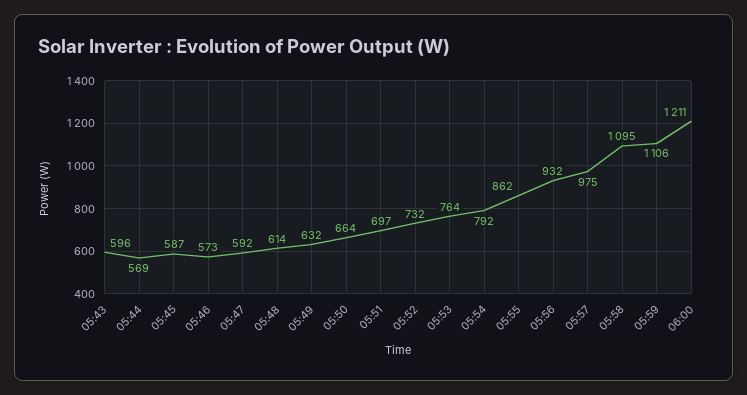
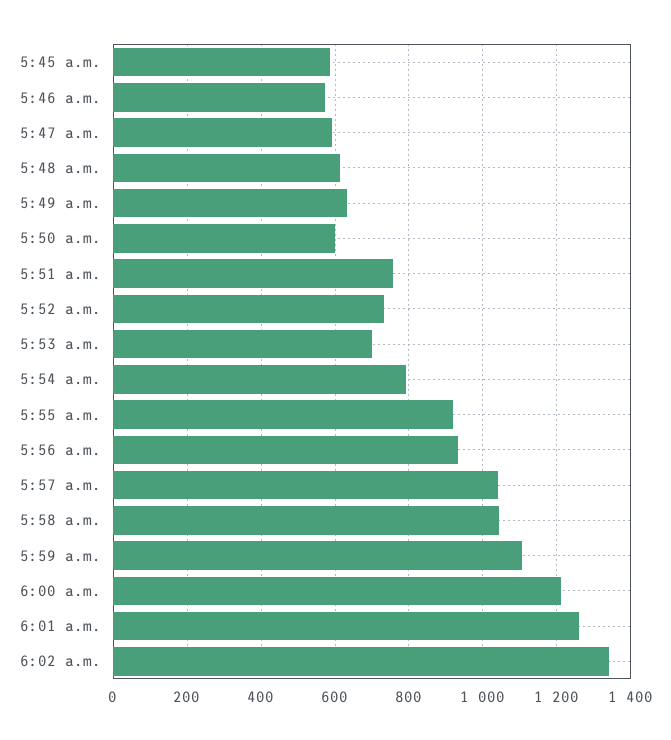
05:43: 596 -> none
05:44: 569 -> none
05:50: 664 -> 600
05:51: 697 -> 760
05:53: 764 -> 700
05:55: 862 -> 920
05:57: 975 -> 1040
05:58: 1095 -> 1040
6:01 a.m.: none -> 1260
6:02 a.m.: none -> 1340

